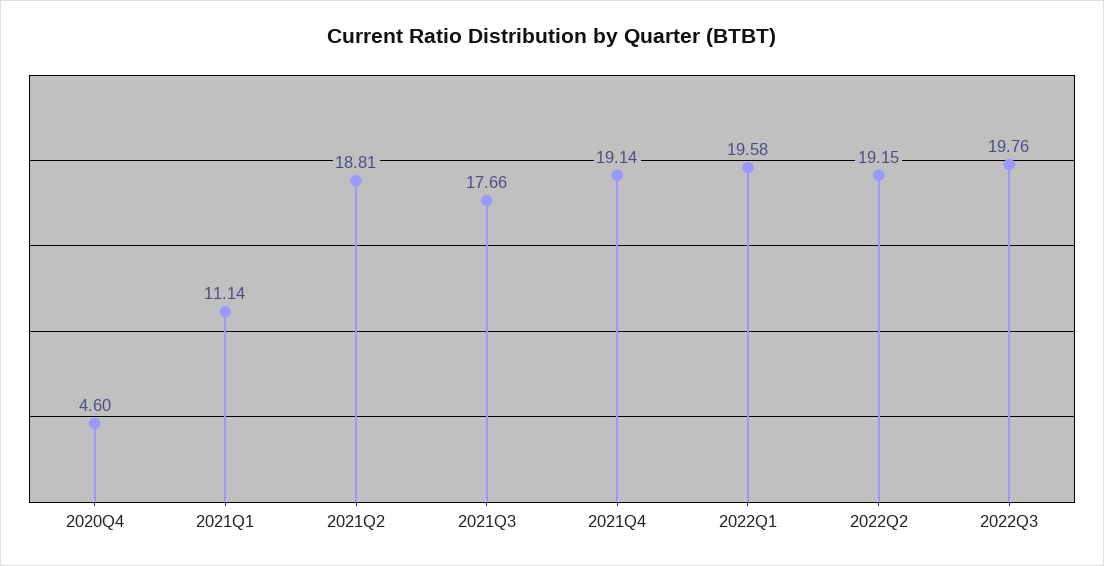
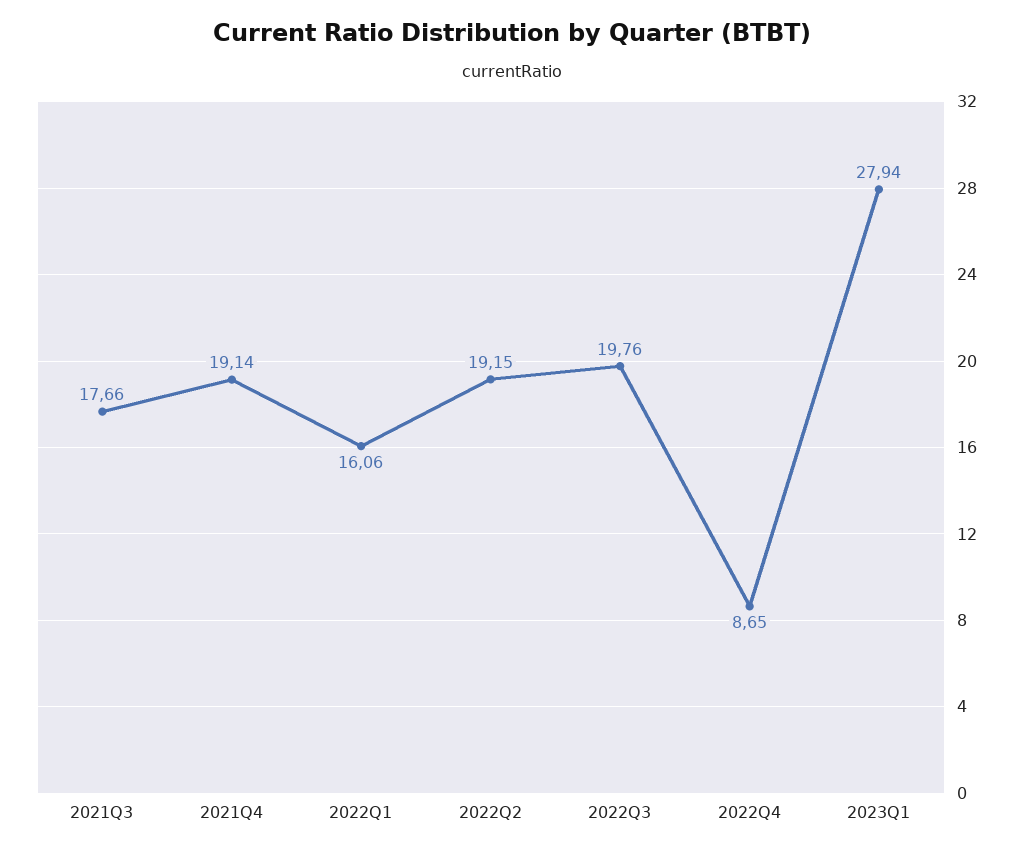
2020Q4: 4.6 -> none
2021Q1: 11.14 -> none
2021Q2: 18.81 -> none
2022Q1: 19.58 -> 16.06
2022Q4: none -> 8.65
2023Q1: none -> 27.94

